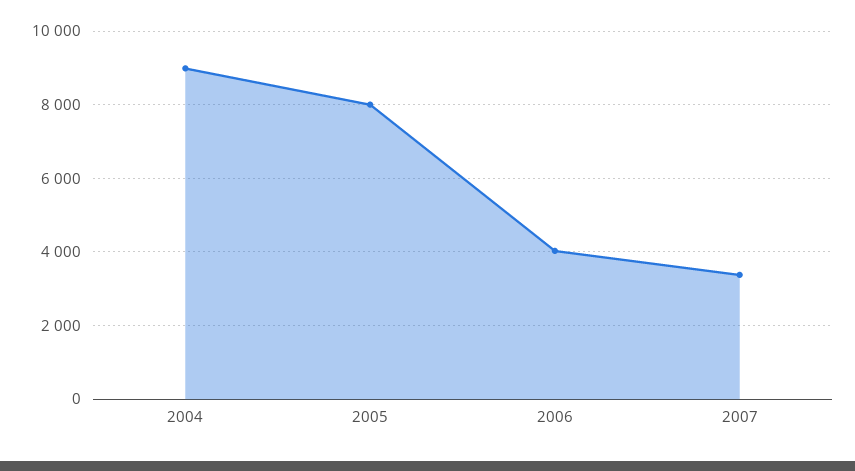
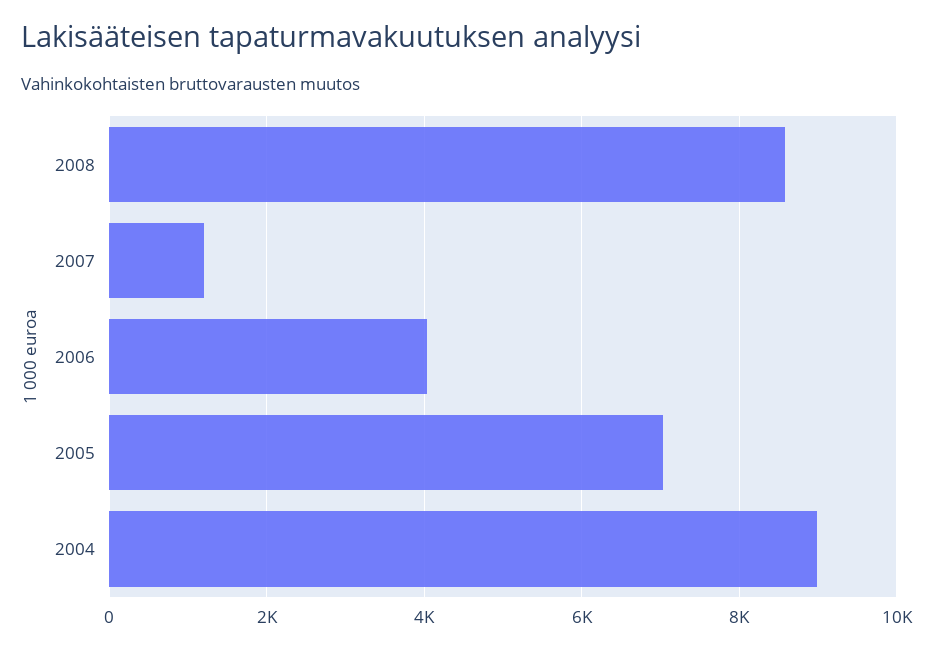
2005: 8000 -> 7000
2007: 3400 -> 1200
2008: none -> 8600

